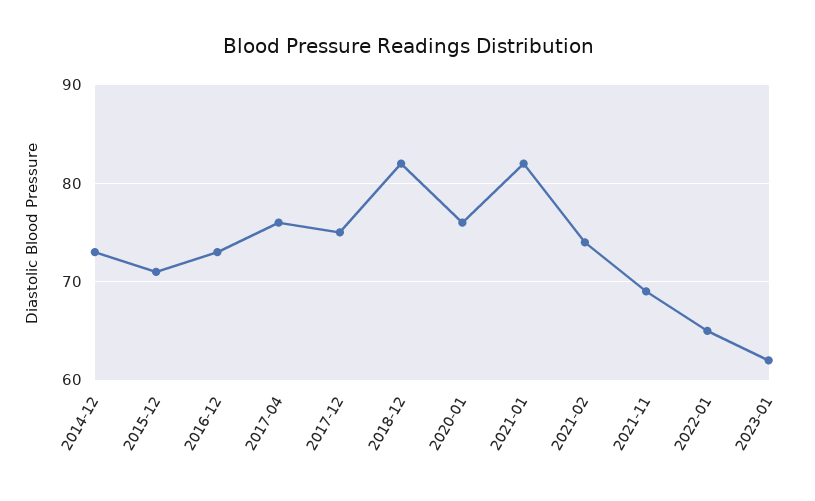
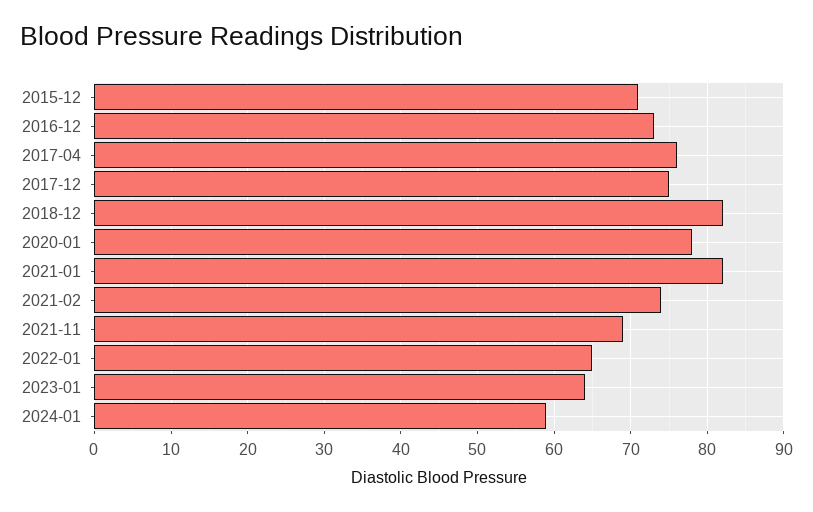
2014-12: 73 -> none
2020-01: 76 -> 78
2023-01: 62 -> 64
2024-01: none -> 59

